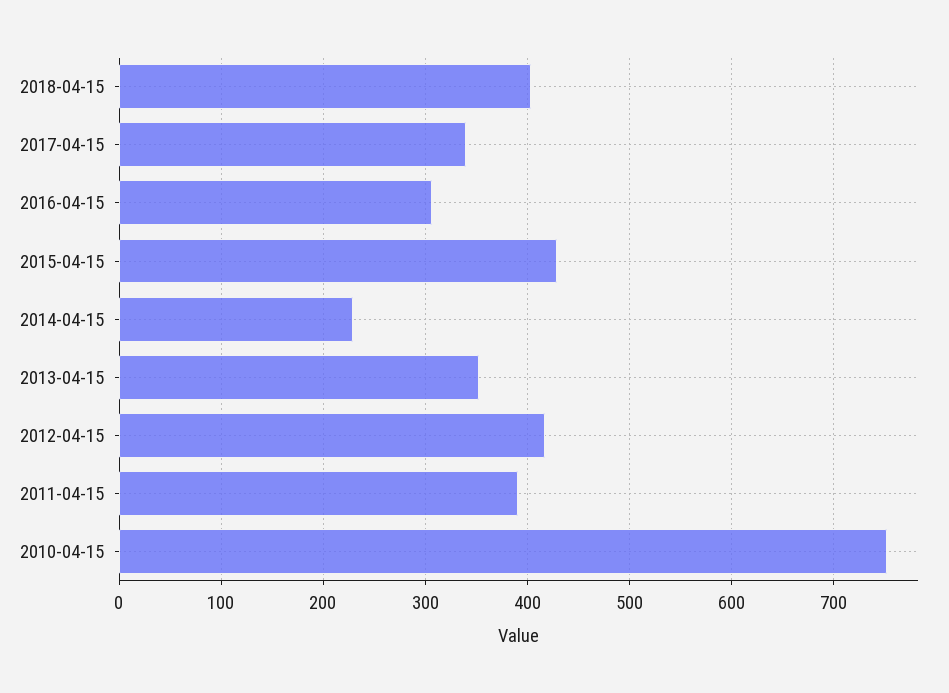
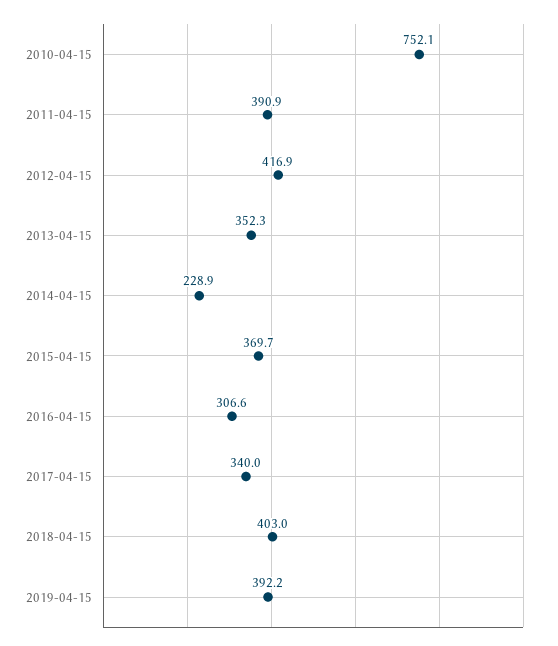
2015-04-15: 430 -> 369.7
2019-04-15: none -> 392.2

